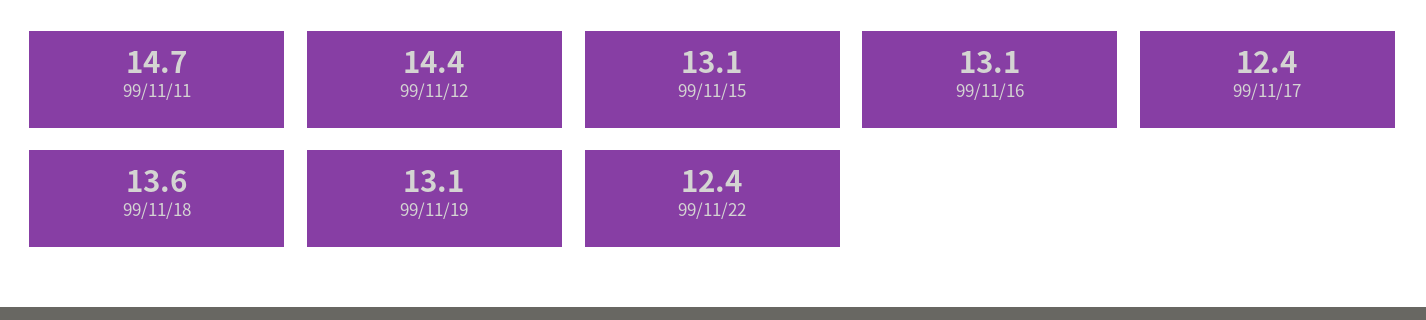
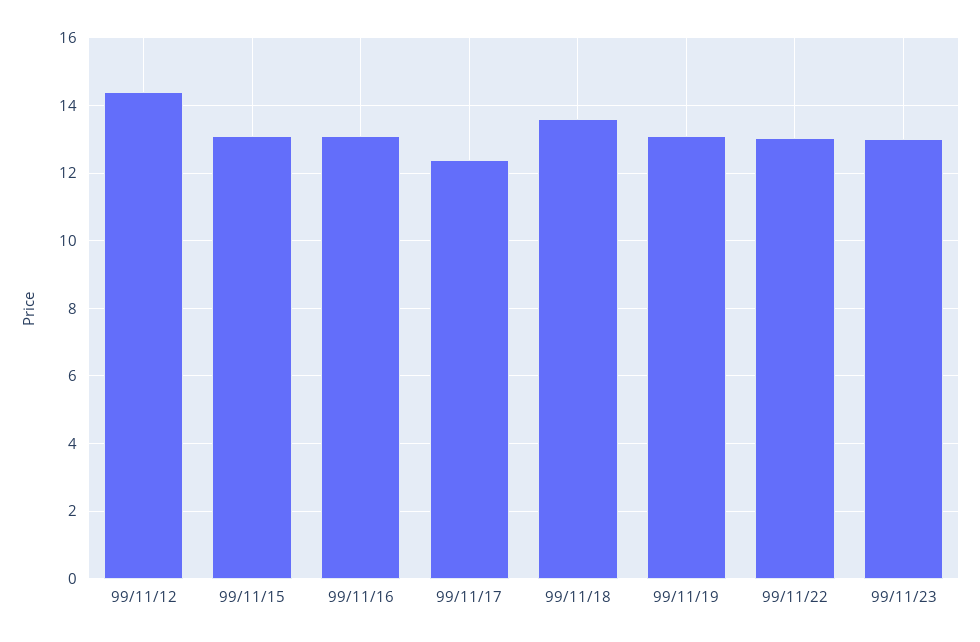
99/11/11: 14.7 -> none
99/11/22: 12.4 -> 13
99/11/23: none -> 13

